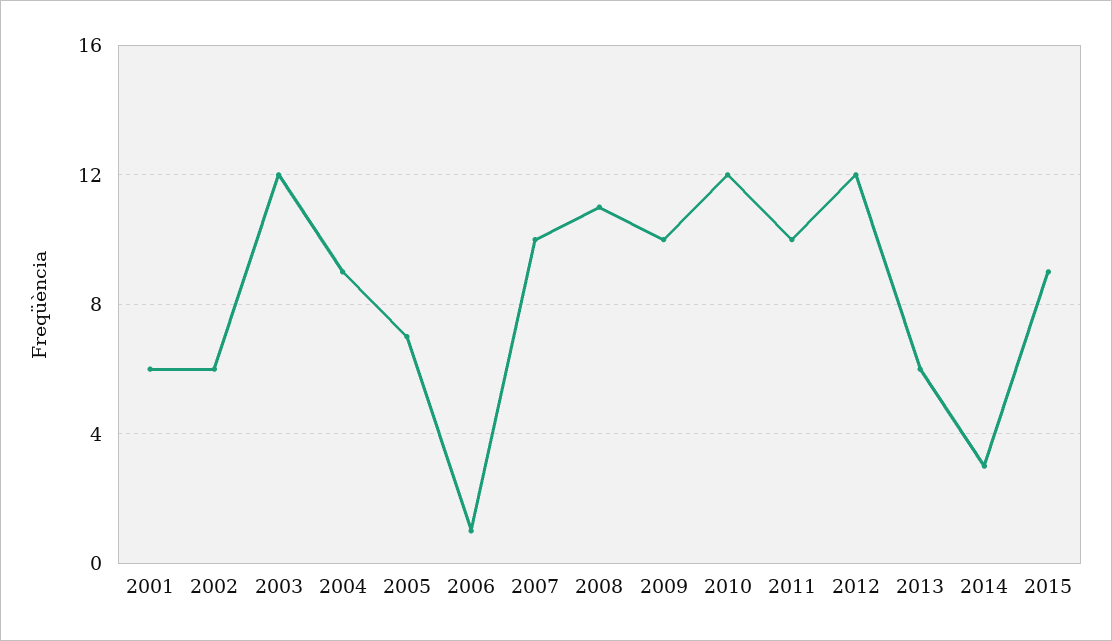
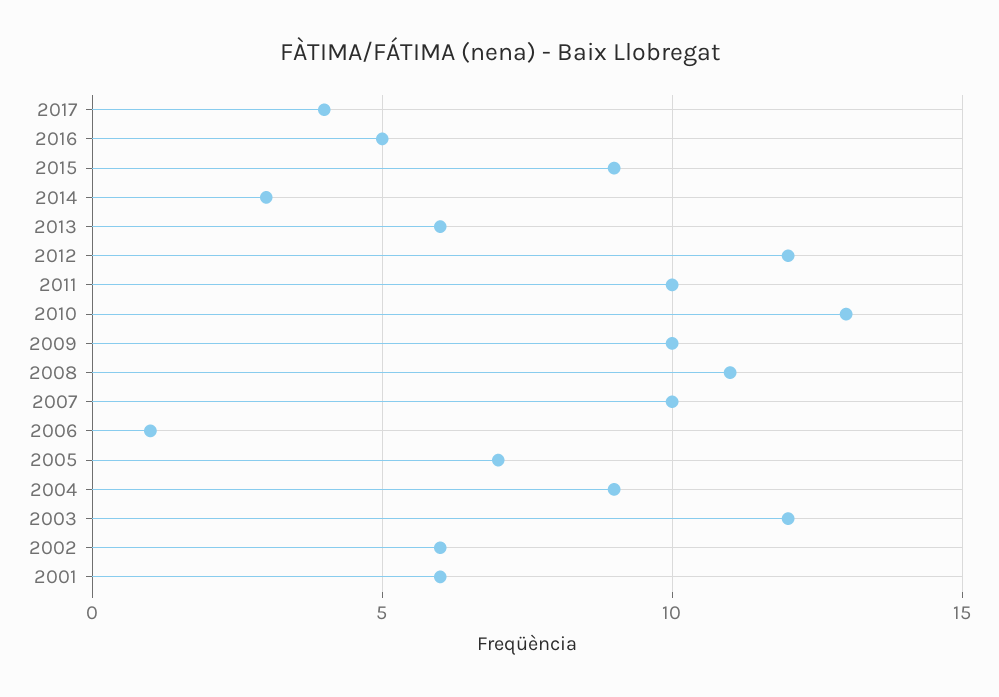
2010: 12 -> 13
2017: none -> 4
2016: none -> 5

